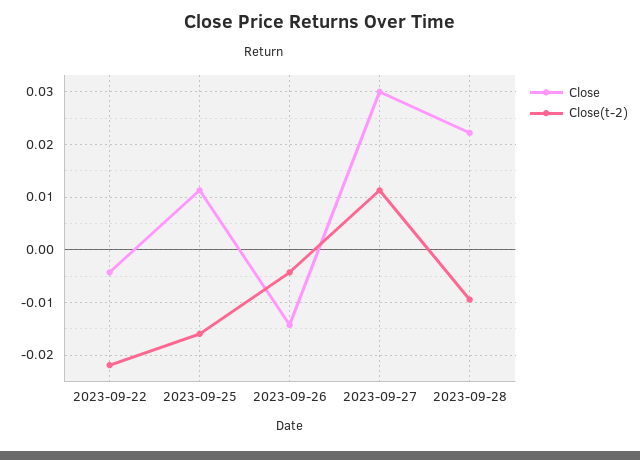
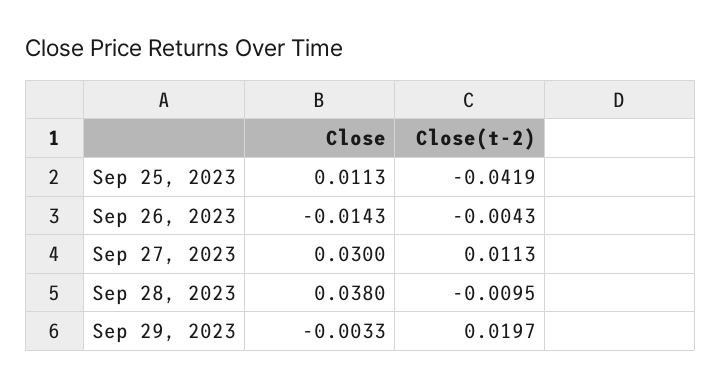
Close, 2023-09-22: -0.004 -> none
Close(t-2), 2023-09-22: -0.022 -> none
Close(t-2), 2023-09-25: -0.016 -> -0.0419
Close, 2023-09-28: 0.022 -> 0.038
Close, Sep 29, 2023: none -> -0.0033
Close(t-2), Sep 29, 2023: none -> 0.0197

